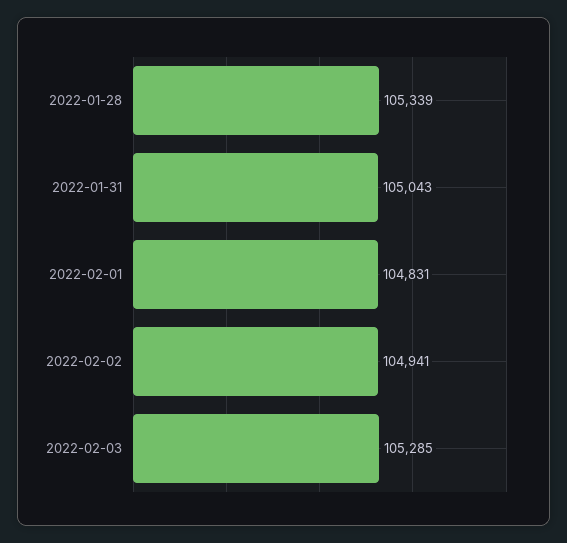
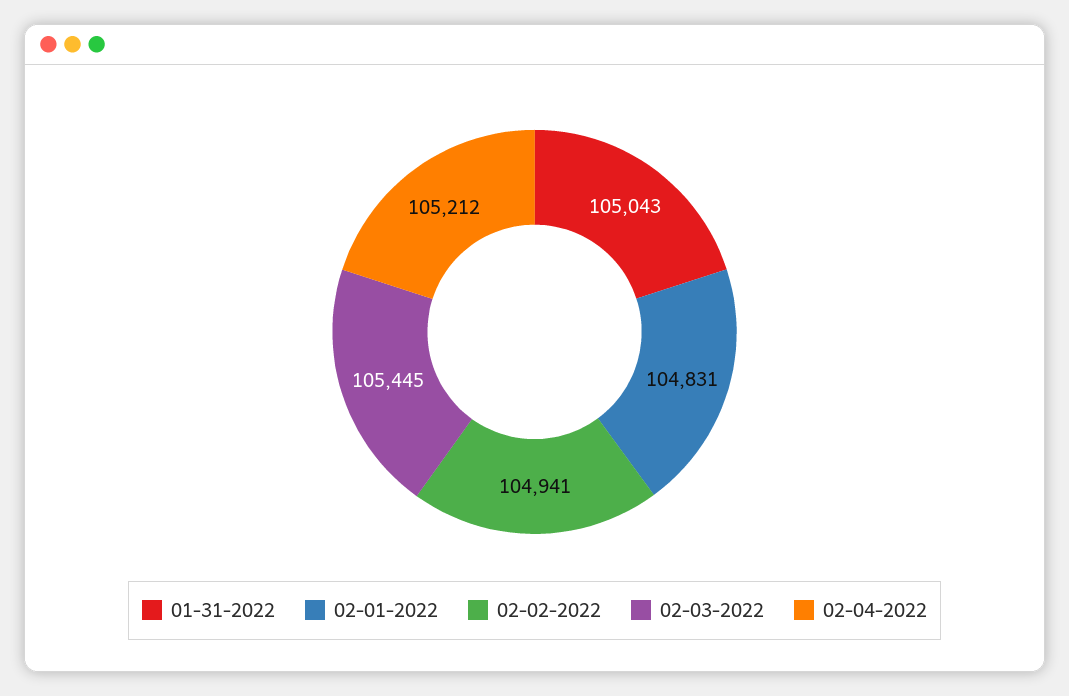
2022-01-28: 105339 -> none
2022-02-03: 105285 -> 105445
02-04-2022: none -> 105212

